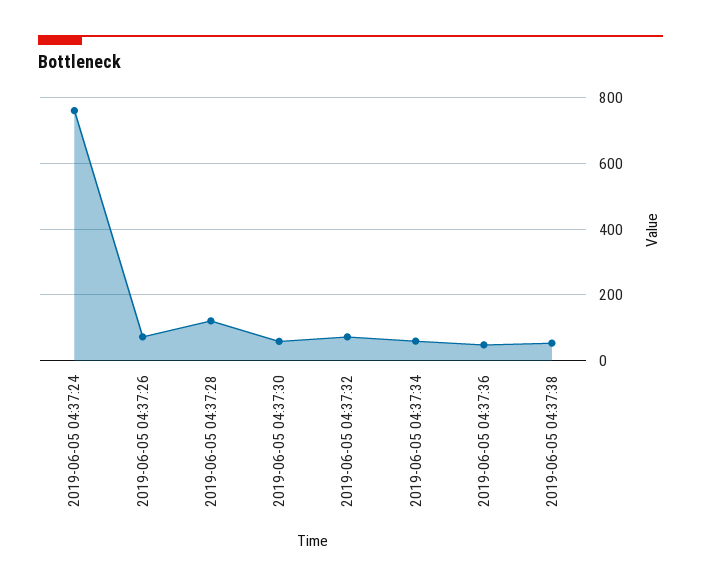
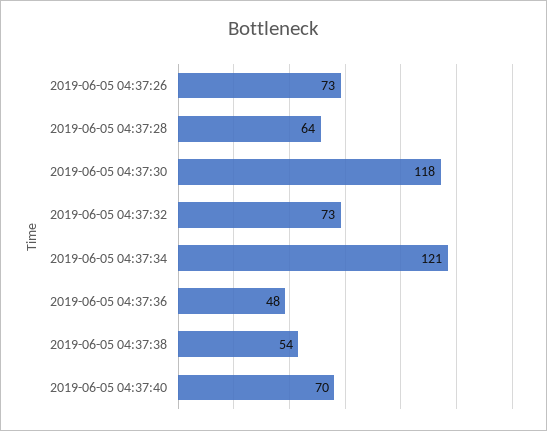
2019-06-05 04:37:24: 760 -> none
2019-06-05 04:37:28: 120 -> 64
2019-06-05 04:37:30: 60 -> 118
2019-06-05 04:37:34: 60 -> 121
2019-06-05 04:37:40: none -> 70

